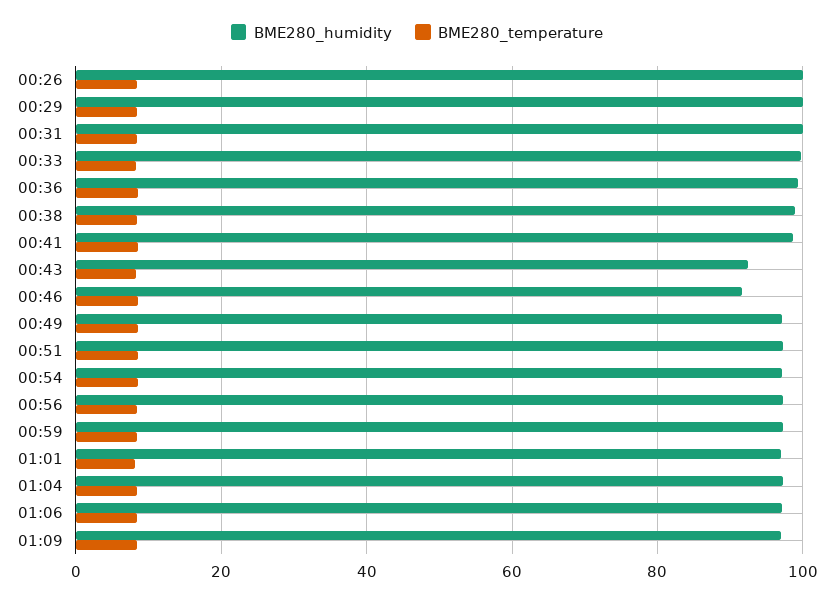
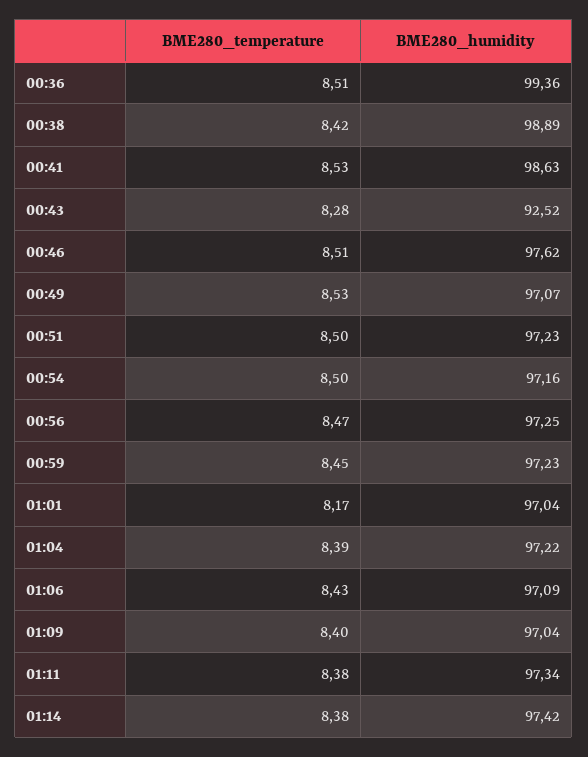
BME280_humidity, 00:26: 100 -> none
BME280_temperature, 00:26: 8 -> none
BME280_humidity, 00:29: 100 -> none
BME280_temperature, 00:29: 8 -> none
BME280_humidity, 00:31: 100 -> none
BME280_temperature, 00:31: 8 -> none
BME280_humidity, 00:33: 100 -> none
BME280_temperature, 00:33: 8 -> none
BME280_humidity, 00:46: 92 -> 97.62
BME280_temperature, 01:11: none -> 8.38
BME280_humidity, 01:11: none -> 97.34
BME280_temperature, 01:14: none -> 8.38
BME280_humidity, 01:14: none -> 97.42

